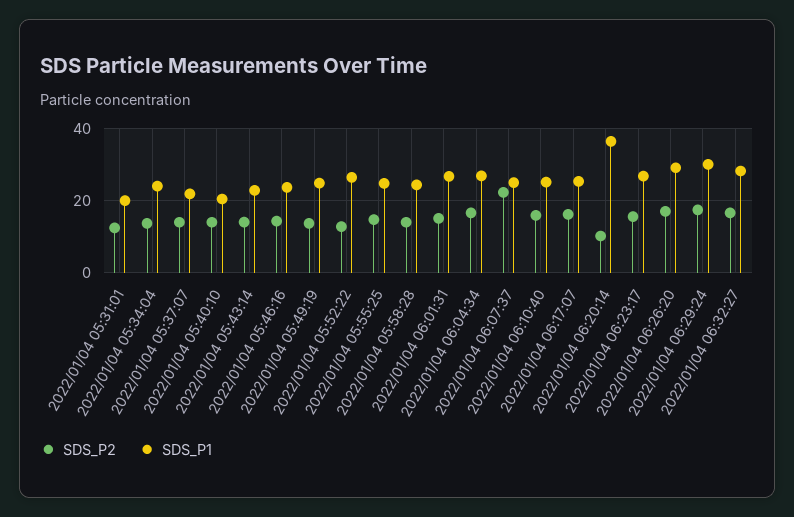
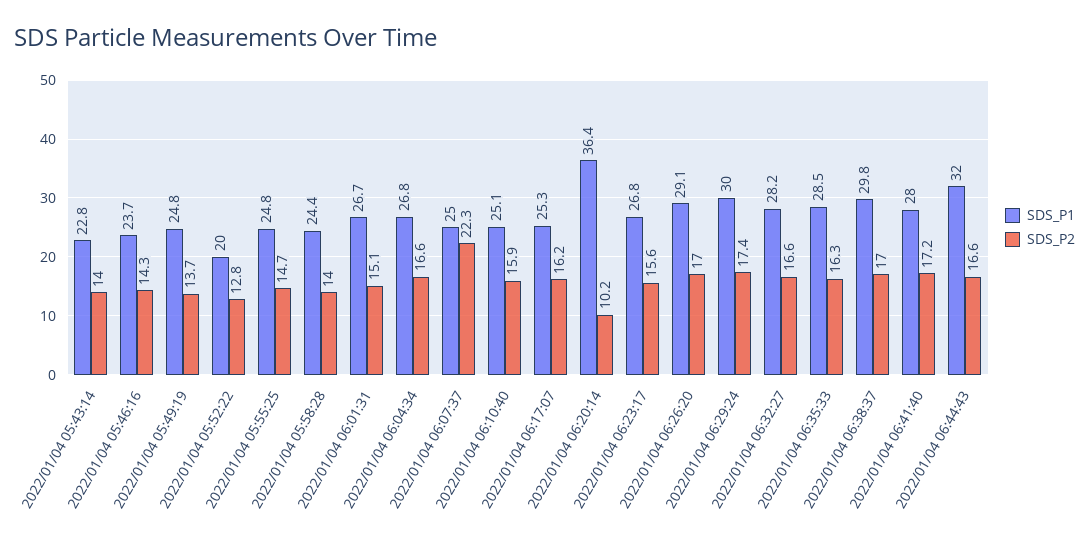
SDS_P2, 2022/01/04 05:31:01: 12 -> none
SDS_P1, 2022/01/04 05:31:01: 20 -> none
SDS_P2, 2022/01/04 05:34:04: 14 -> none
SDS_P1, 2022/01/04 05:34:04: 24 -> none
SDS_P2, 2022/01/04 05:37:07: 14 -> none
SDS_P1, 2022/01/04 05:37:07: 22 -> none
SDS_P2, 2022/01/04 05:40:10: 14 -> none
SDS_P1, 2022/01/04 05:40:10: 20 -> none
SDS_P1, 2022/01/04 05:52:22: 26 -> 20
SDS_P1, 2022/01/04 06:35:33: none -> 28.5
SDS_P2, 2022/01/04 06:35:33: none -> 16.3
SDS_P1, 2022/01/04 06:38:37: none -> 29.8
SDS_P2, 2022/01/04 06:38:37: none -> 17
SDS_P1, 2022/01/04 06:41:40: none -> 28
SDS_P2, 2022/01/04 06:41:40: none -> 17.2
SDS_P1, 2022/01/04 06:44:43: none -> 32
SDS_P2, 2022/01/04 06:44:43: none -> 16.6

